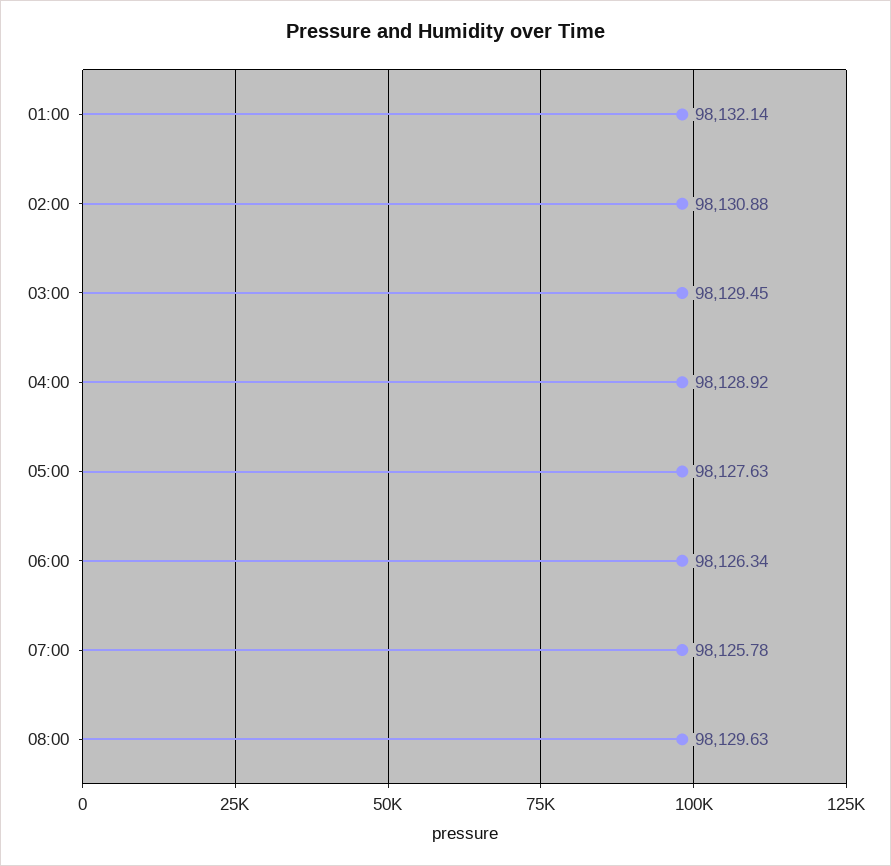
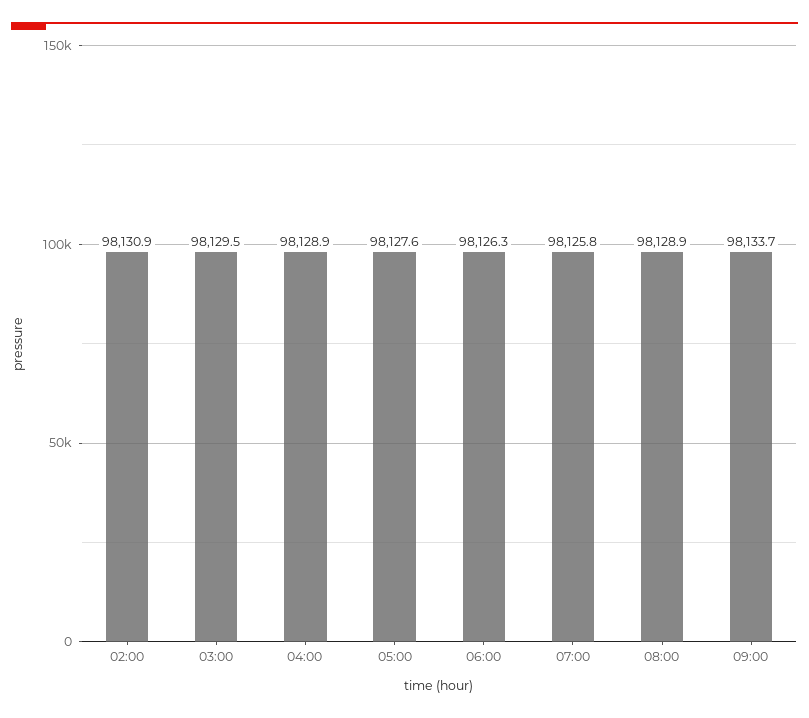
01:00: 98132.14 -> none
08:00: 98129.63 -> 98128.9
09:00: none -> 98133.7

